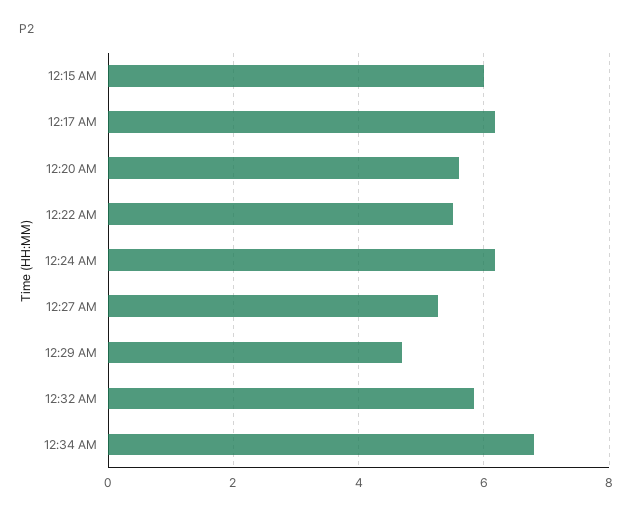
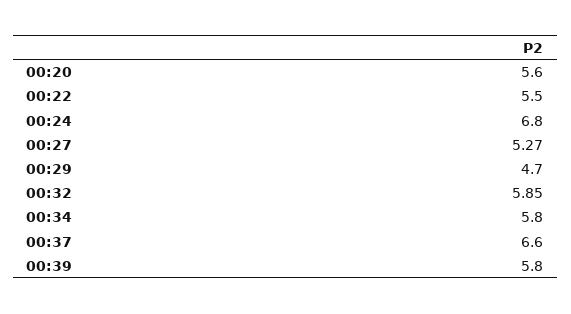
12:15 AM: 6 -> none
12:17 AM: 6.2 -> none
12:24 AM: 6.2 -> 6.8
12:34 AM: 6.8 -> 5.8
00:37: none -> 6.6
00:39: none -> 5.8

